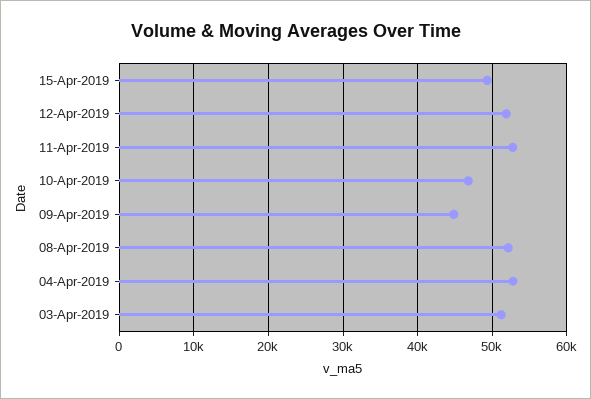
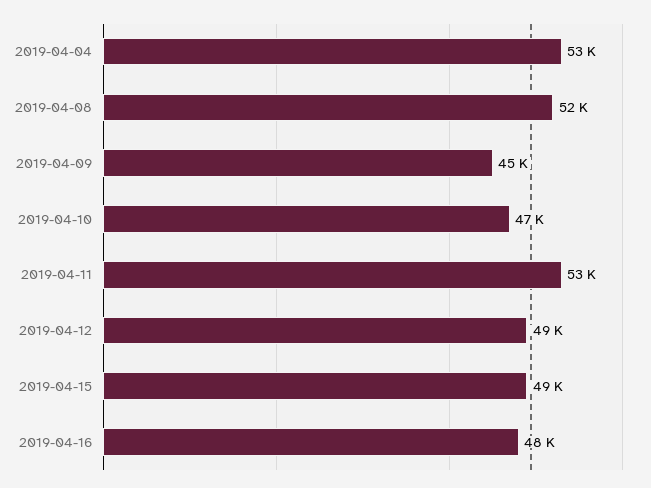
12-Apr-2019: 52000 -> 49000
03-Apr-2019: 51000 -> none
2019-04-16: none -> 48000

